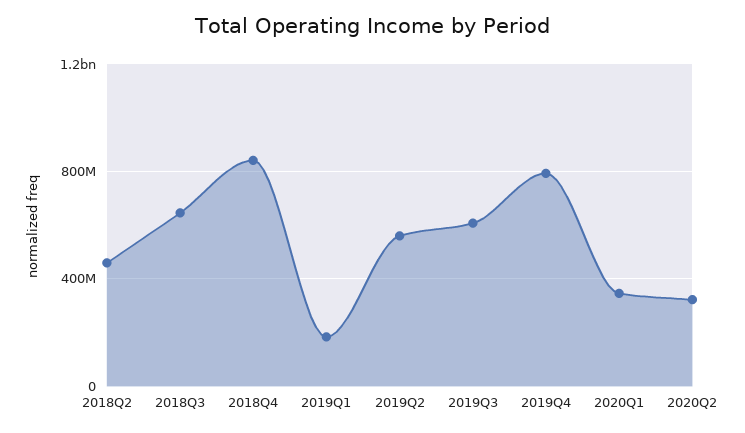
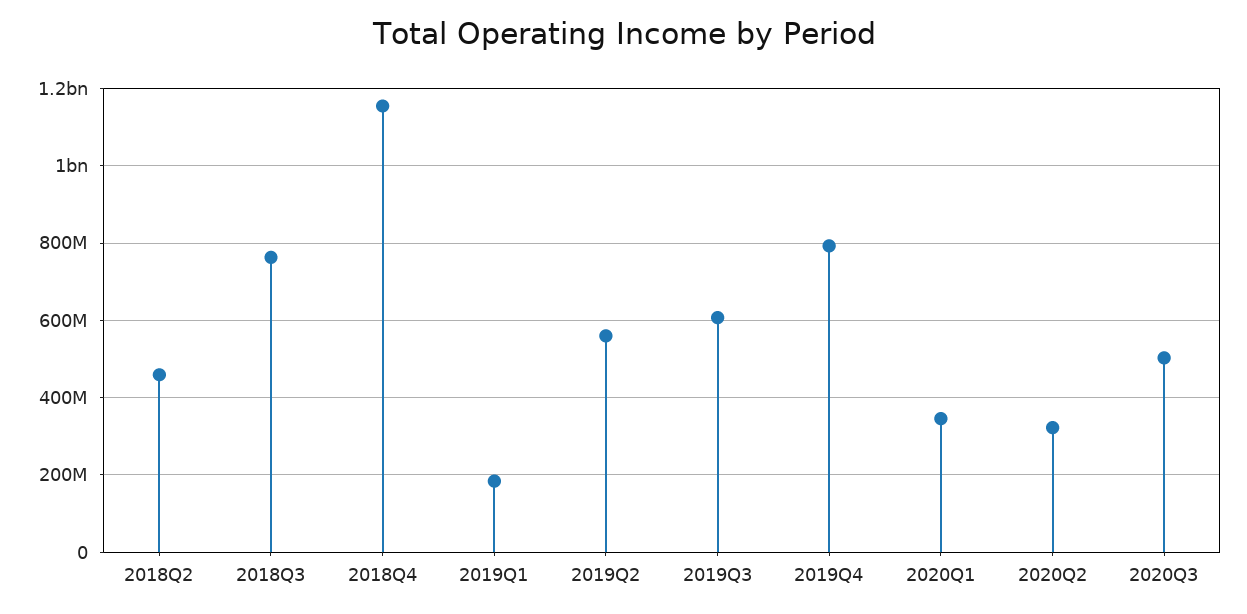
2018Q3: 650000000 -> 760000000
2018Q4: 850000000 -> 1160000000
2020Q3: none -> 500000000

